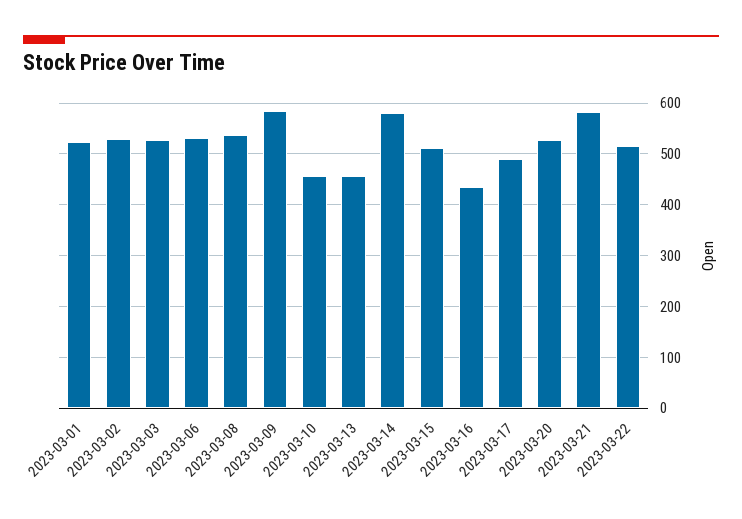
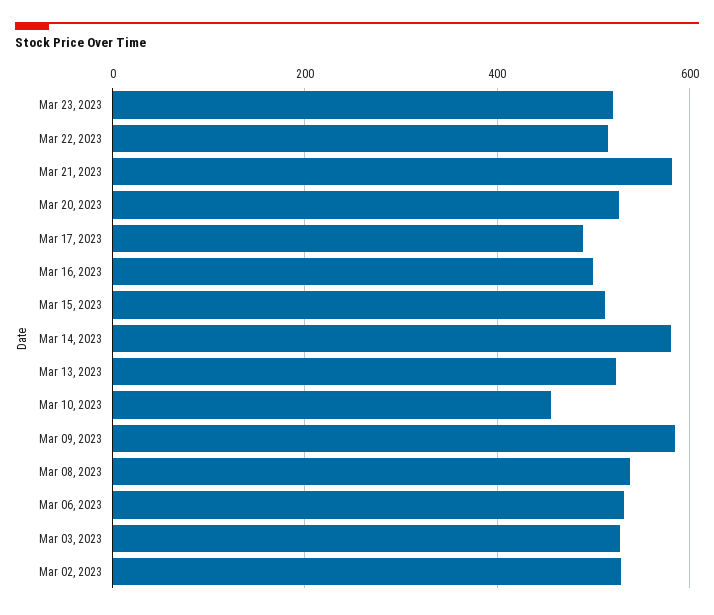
2023-03-01: 520 -> none
2023-03-13: 460 -> 520
2023-03-16: 440 -> 500
Mar 23, 2023: none -> 520

